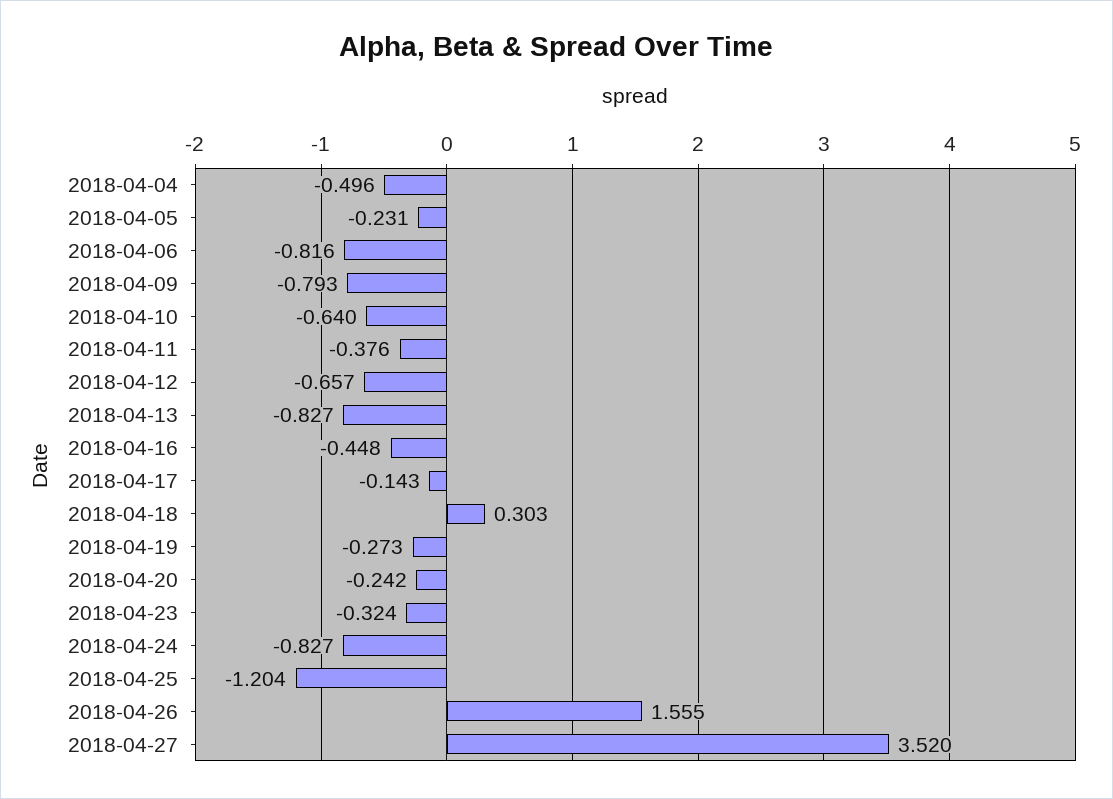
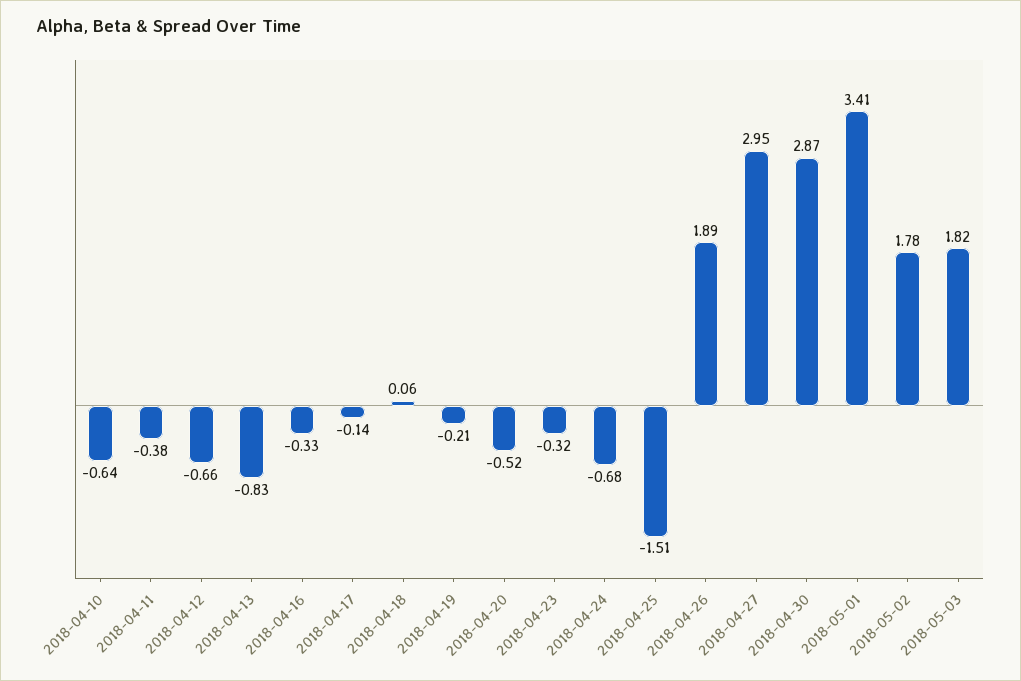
2018-04-04: -0.496 -> none
2018-04-05: -0.231 -> none
2018-04-06: -0.816 -> none
2018-04-09: -0.793 -> none
2018-04-16: -0.448 -> -0.33
2018-04-18: 0.303 -> 0.06
2018-04-19: -0.273 -> -0.21
2018-04-20: -0.242 -> -0.52
2018-04-24: -0.827 -> -0.68
2018-04-25: -1.204 -> -1.51
2018-04-26: 1.555 -> 1.89
2018-04-27: 3.52 -> 2.95
2018-04-30: none -> 2.87
2018-05-01: none -> 3.41
2018-05-02: none -> 1.78
2018-05-03: none -> 1.82

